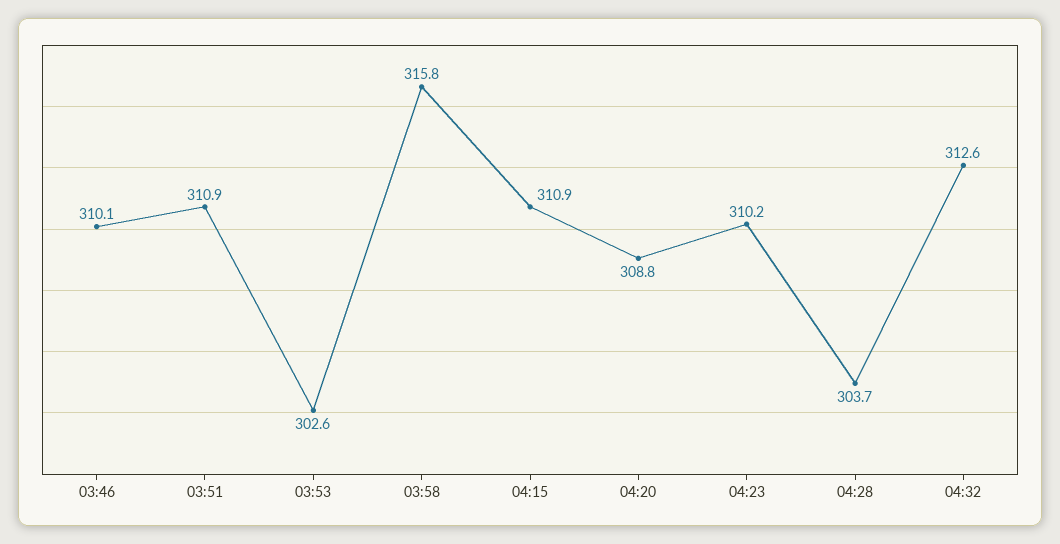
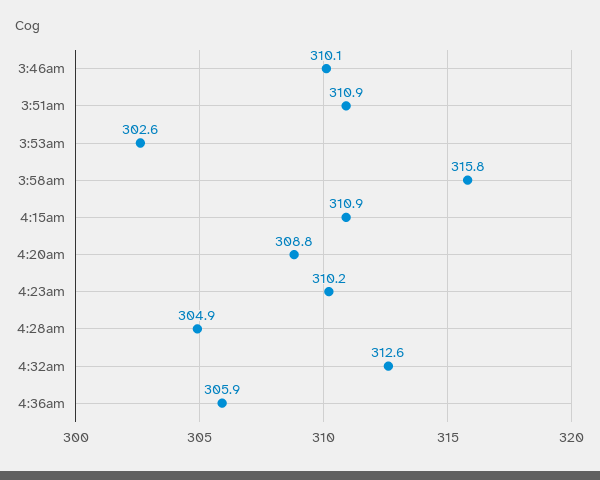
04:28: 303.7 -> 304.9
4:36am: none -> 305.9

